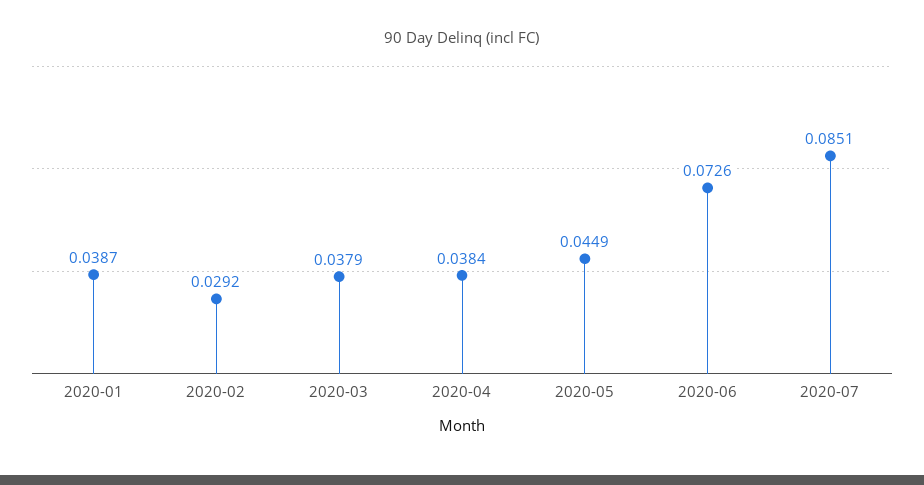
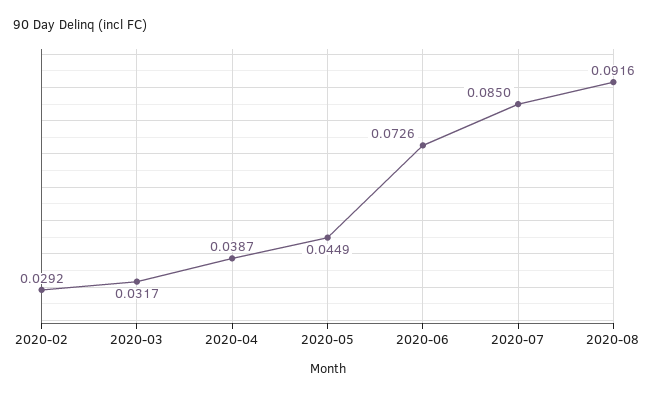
2020-01: 0.0387 -> none
2020-03: 0.0379 -> 0.0317
2020-04: 0.0384 -> 0.0387
2020-07: 0.0851 -> 0.085
2020-08: none -> 0.0916

